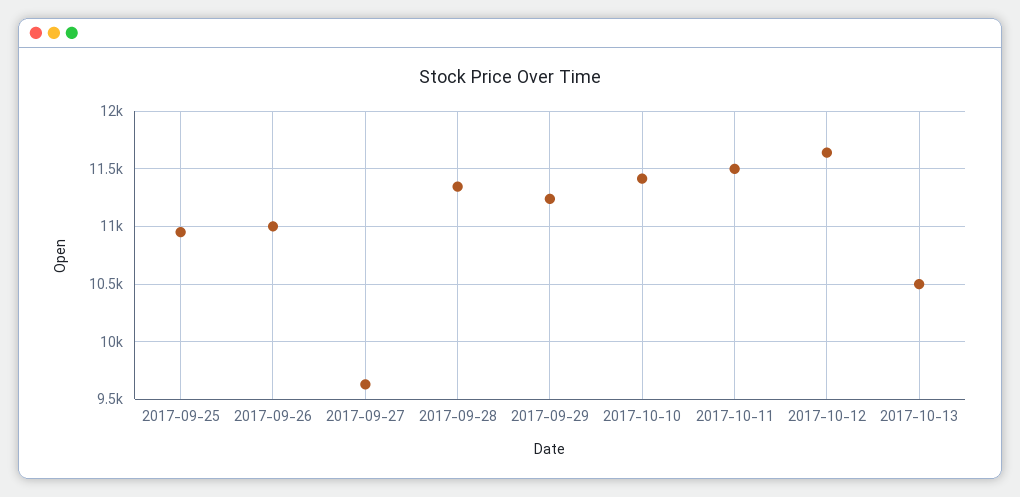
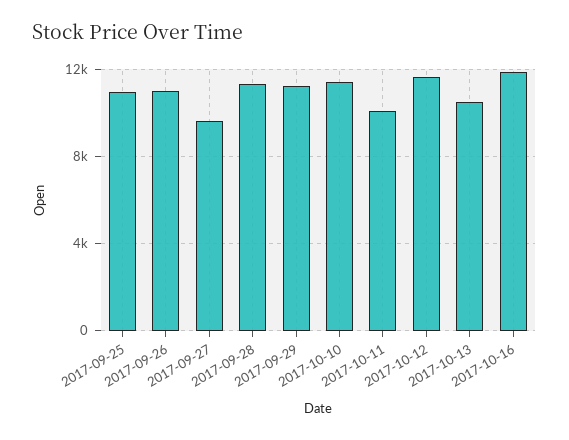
2017-10-11: 11500 -> 10000
2017-10-16: none -> 12000

